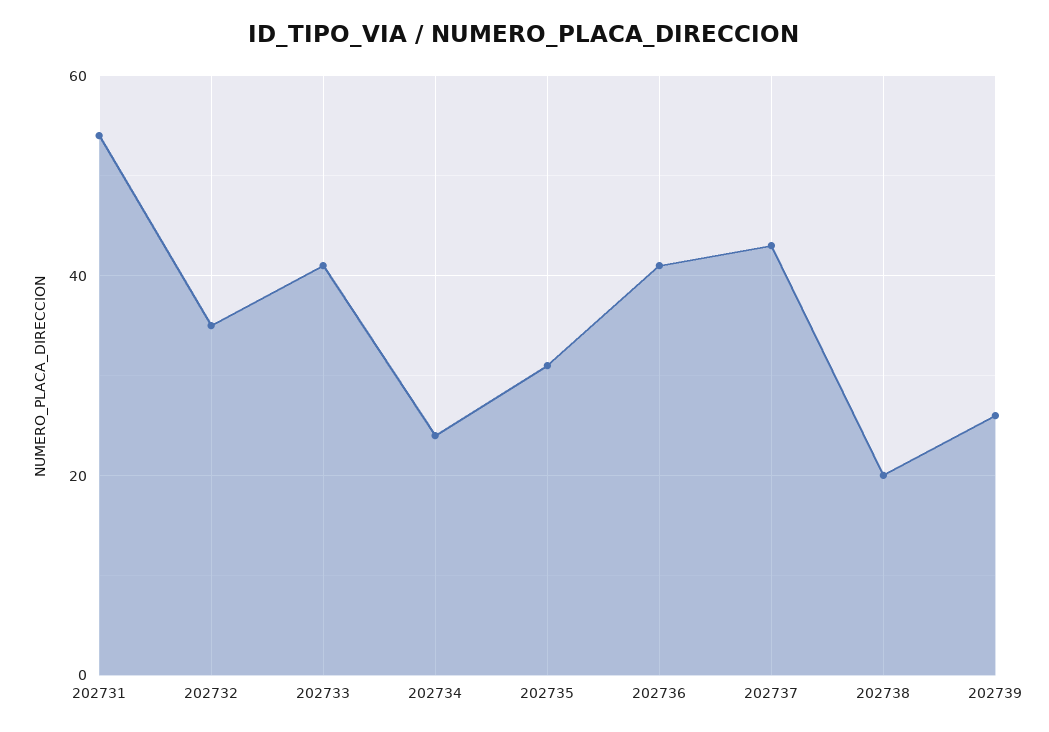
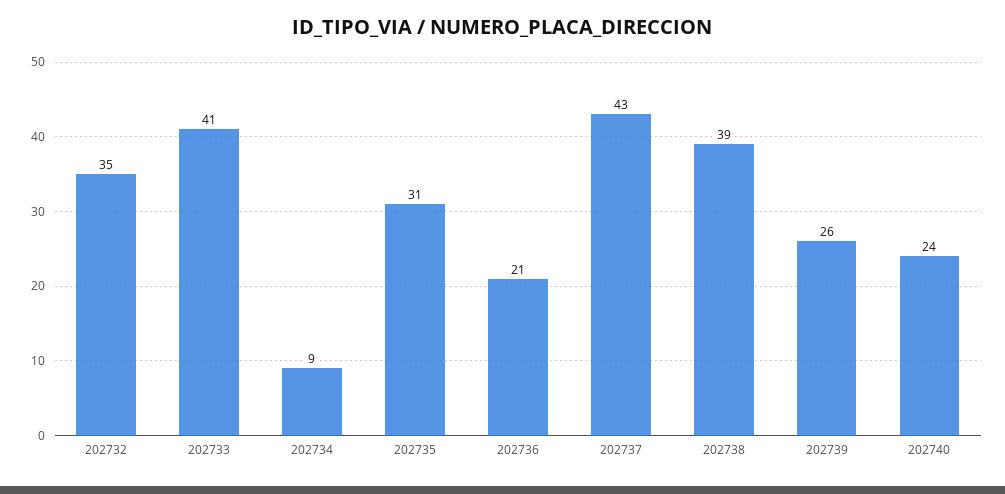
202731: 55 -> none
202734: 25 -> 9
202736: 40 -> 21
202738: 20 -> 39
202740: none -> 24

